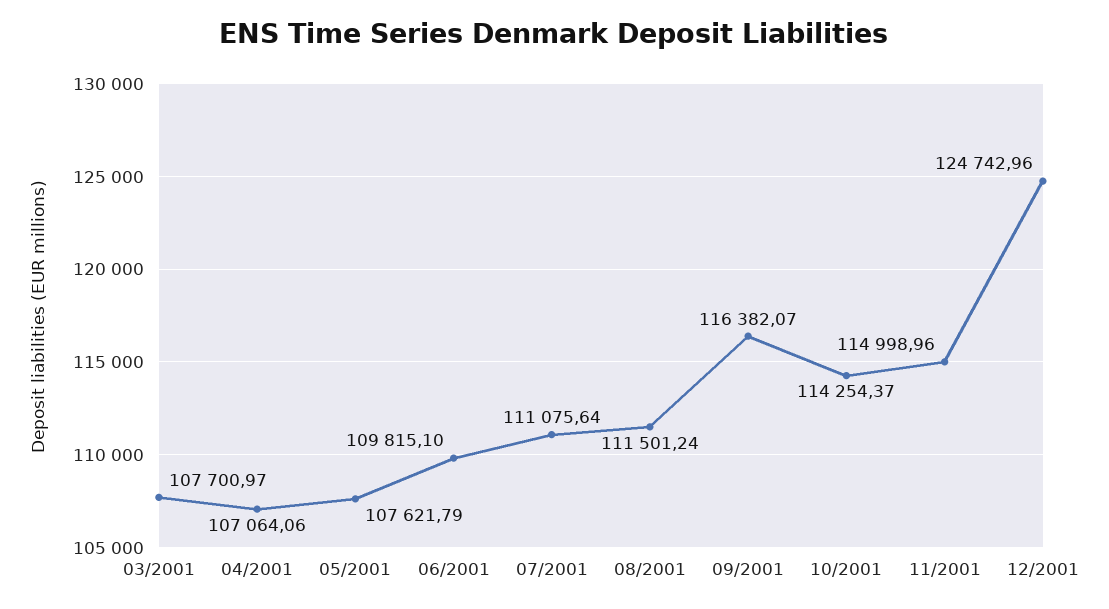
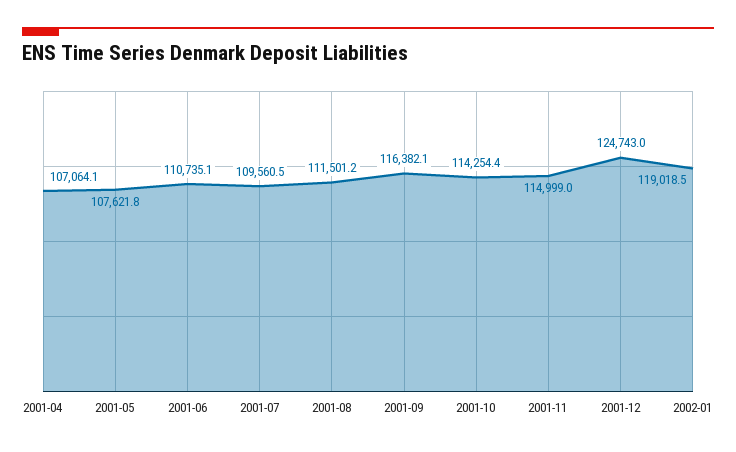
03/2001: 107700.97 -> none
06/2001: 109815.1 -> 110735.1
07/2001: 111075.64 -> 109560.5
2002-01: none -> 119018.5

